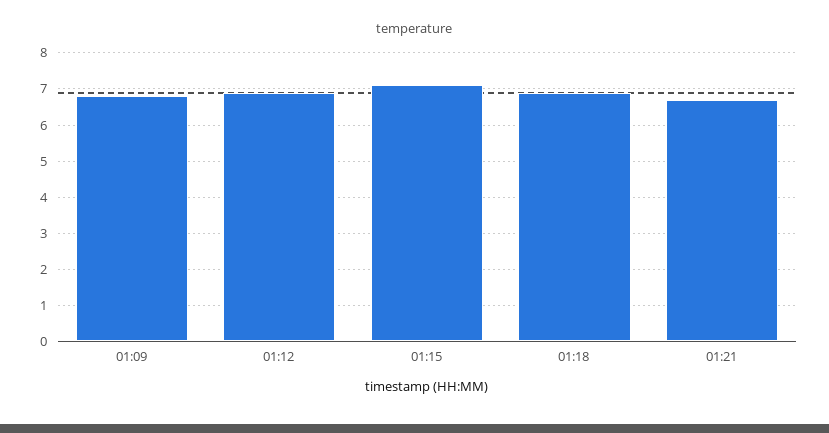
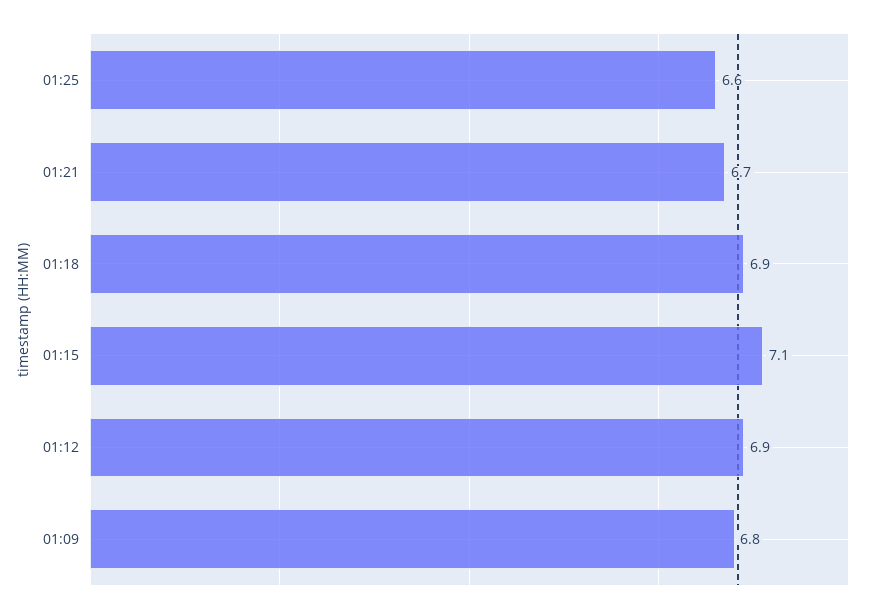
01:25: none -> 6.6

